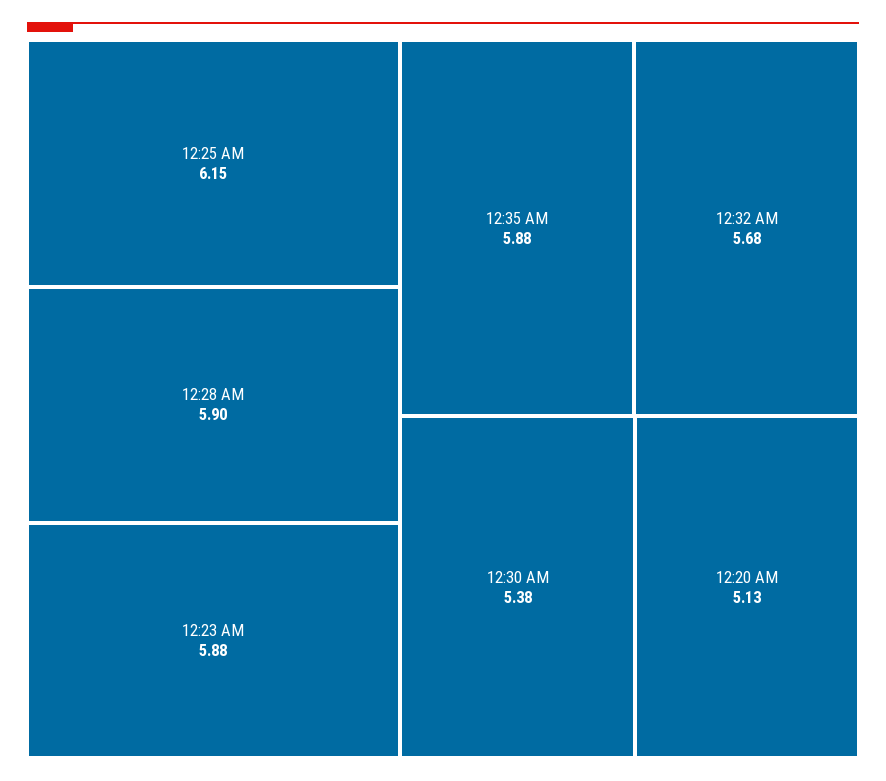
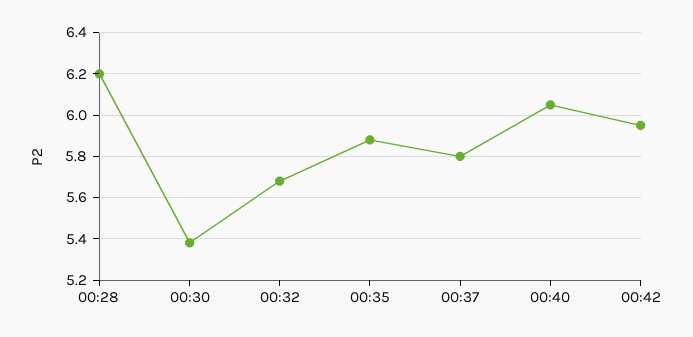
12:25 AM: 6.15 -> none
12:28 AM: 5.9 -> 6.2
12:23 AM: 5.88 -> none
12:20 AM: 5.13 -> none
00:37: none -> 5.8
00:40: none -> 6.05
00:42: none -> 5.95

